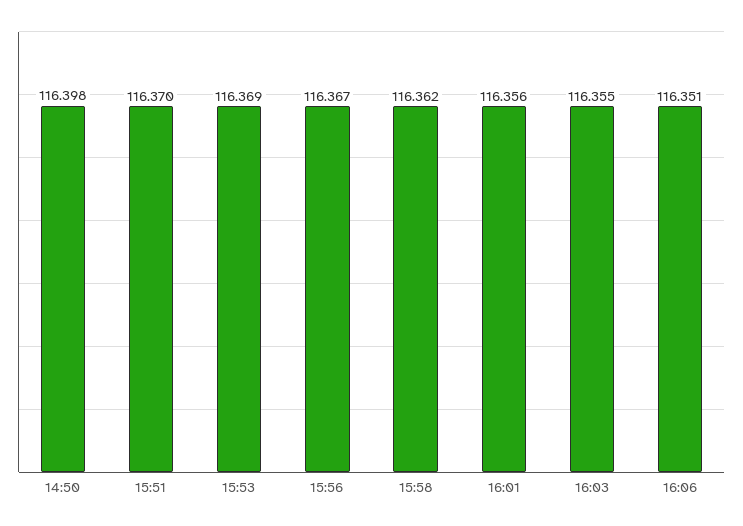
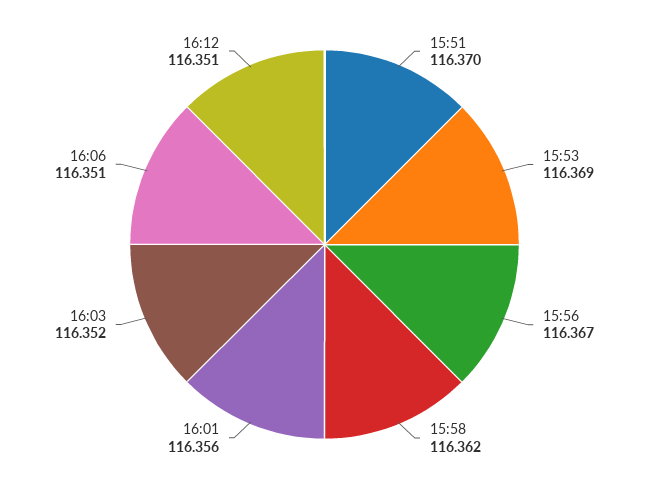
14:50: 116.398 -> none
16:03: 116.355 -> 116.352
16:12: none -> 116.351

